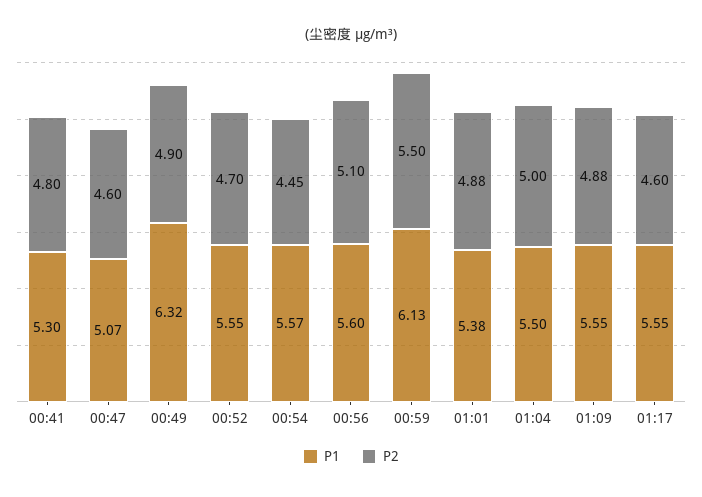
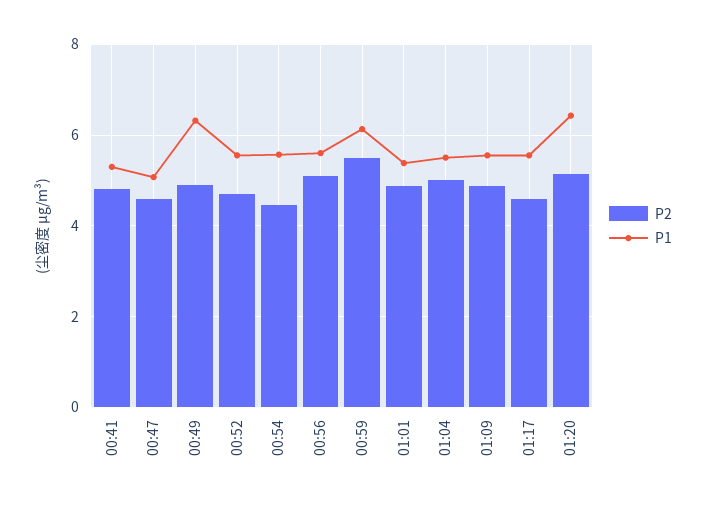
P2, 01:20: none -> 5.2
P1, 01:20: none -> 6.4

